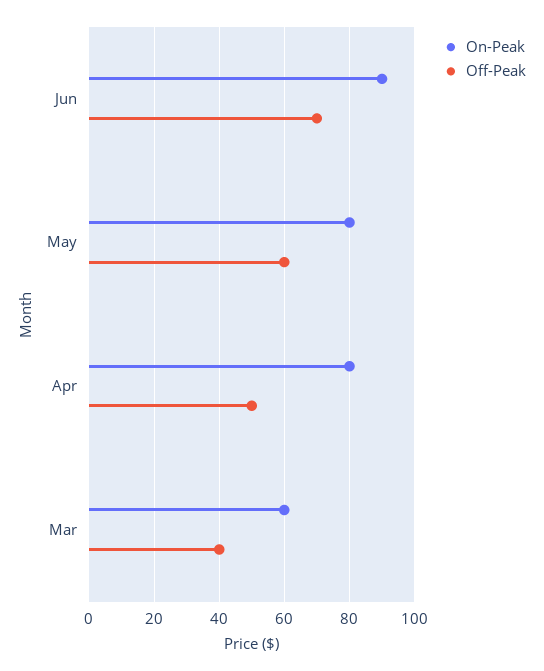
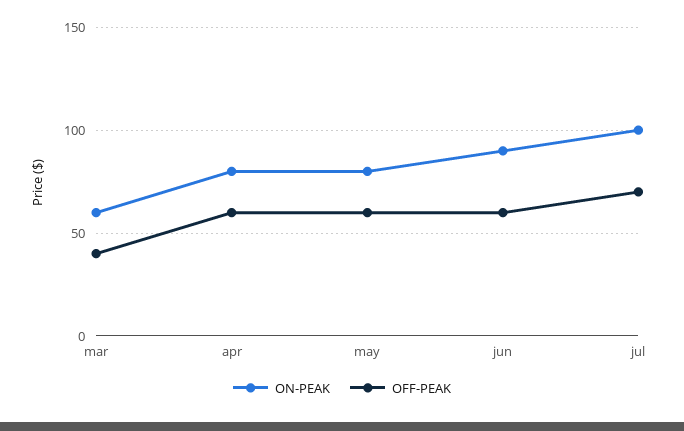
Off-Peak, Jun: 70 -> 60
Off-Peak, Apr: 50 -> 60
On-Peak, jul: none -> 100
Off-Peak, jul: none -> 70

